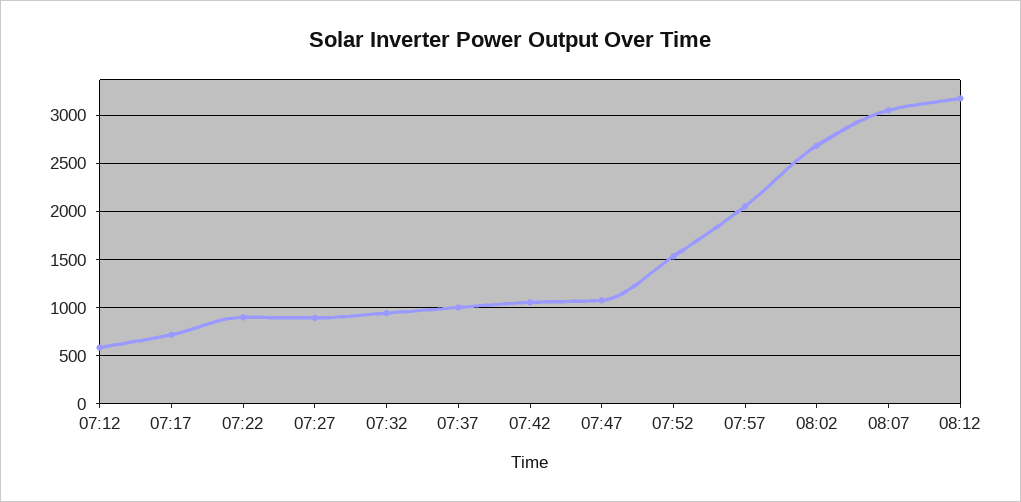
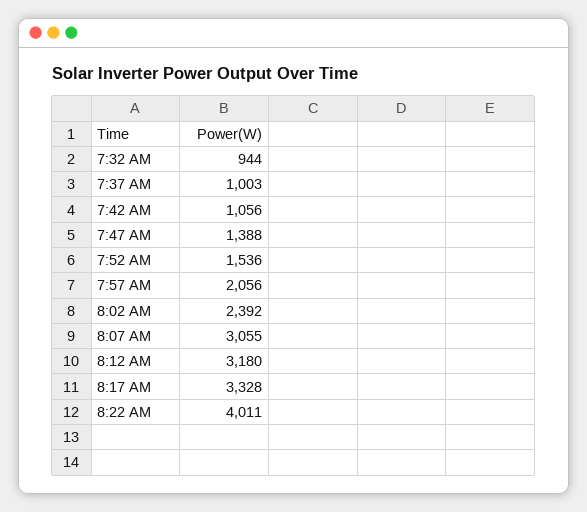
07:12: 600 -> none
07:17: 700 -> none
07:22: 900 -> none
07:27: 900 -> none
07:47: 1100 -> 1388
08:02: 2700 -> 2392
8:17 AM: none -> 3328
8:22 AM: none -> 4011

